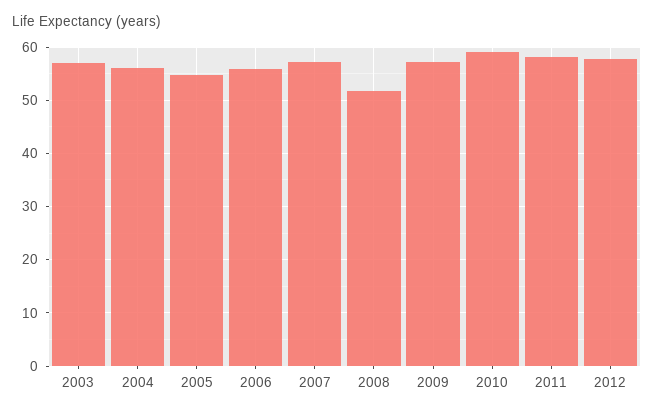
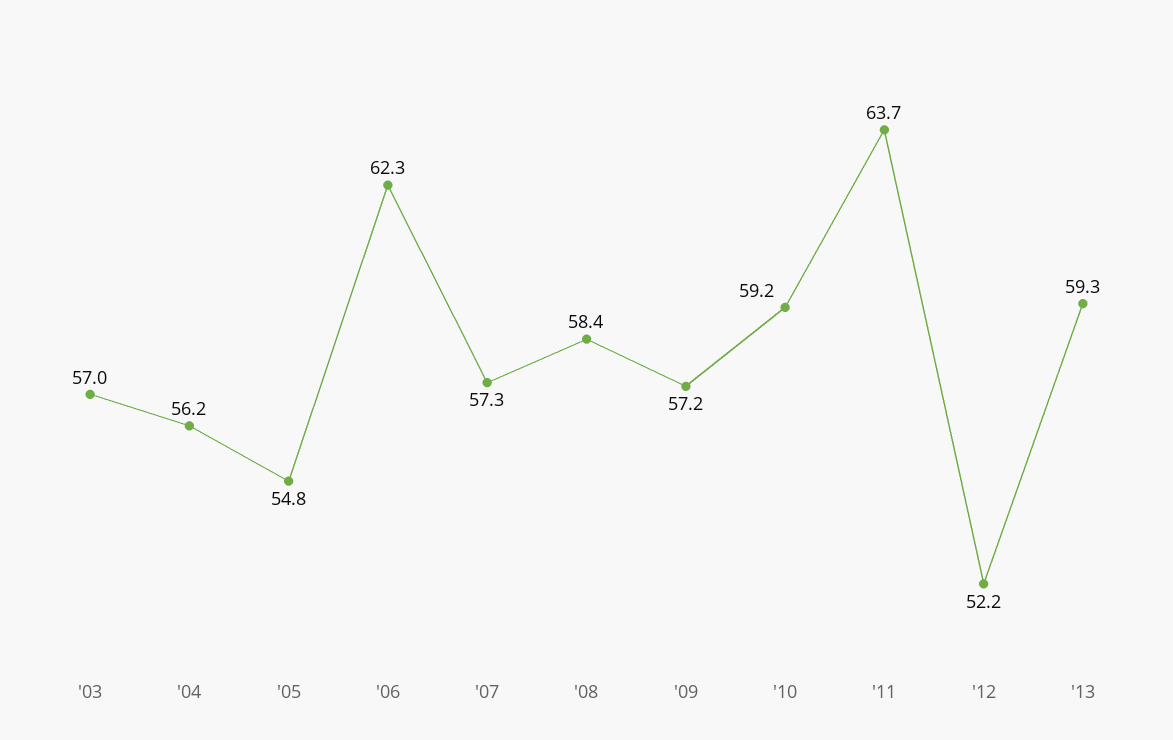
2006: 56 -> 62.3
2008: 52 -> 58.4
2011: 58 -> 63.7
2012: 58 -> 52.2
'13: none -> 59.3

